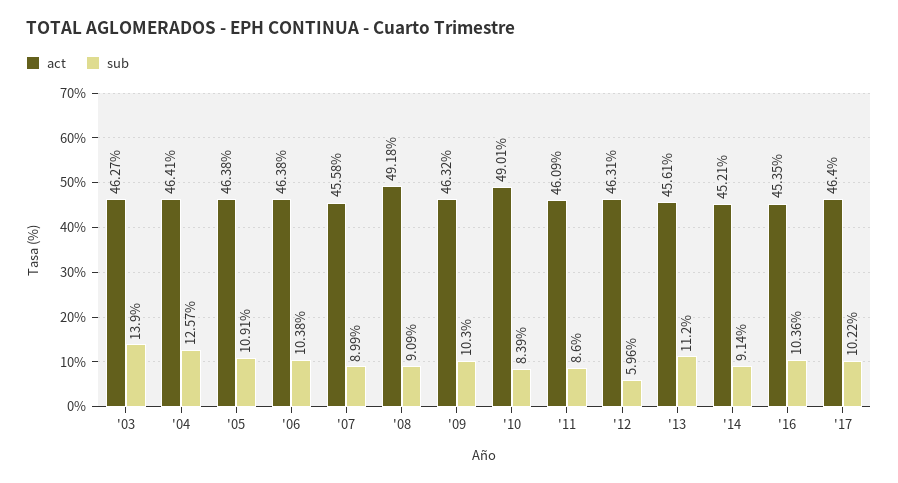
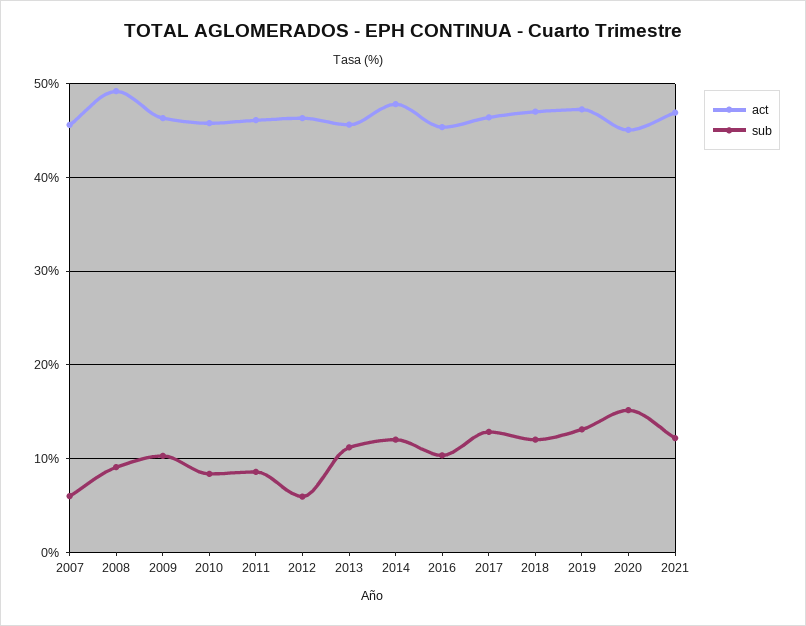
act, '03: 46.27 -> none
sub, '03: 13.9 -> none
act, '04: 46.41 -> none
sub, '04: 12.57 -> none
act, '05: 46.38 -> none
sub, '05: 10.91 -> none
act, '06: 46.38 -> none
sub, '06: 10.38 -> none
sub, '07: 8.99 -> 6
act, '10: 49.01 -> 46
act, '14: 45.21 -> 48
sub, '14: 9.14 -> 12
sub, '17: 10.22 -> 13
act, 2018: none -> 47
sub, 2018: none -> 12
act, 2019: none -> 47
sub, 2019: none -> 13
act, 2020: none -> 45
sub, 2020: none -> 15
act, 2021: none -> 47
sub, 2021: none -> 12

